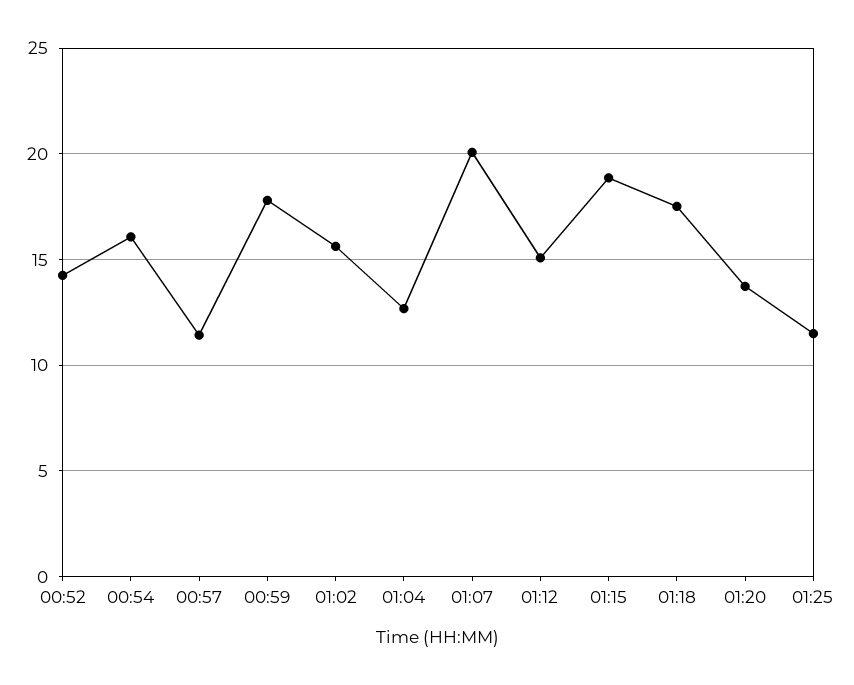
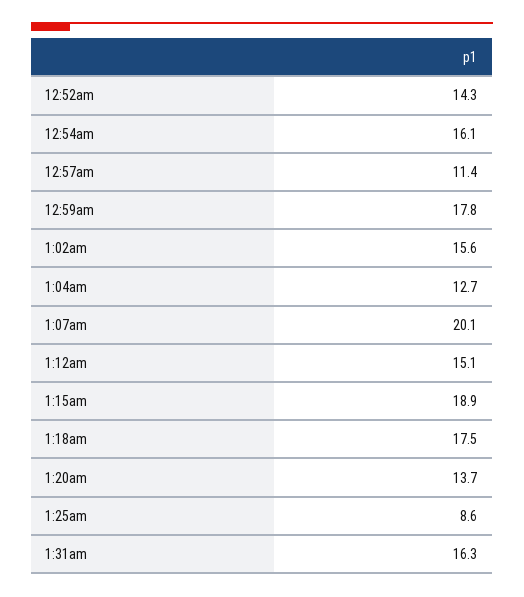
01:25: 11.5 -> 8.6
1:31am: none -> 16.3

